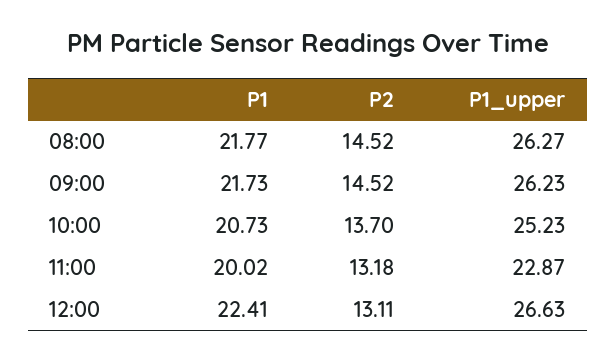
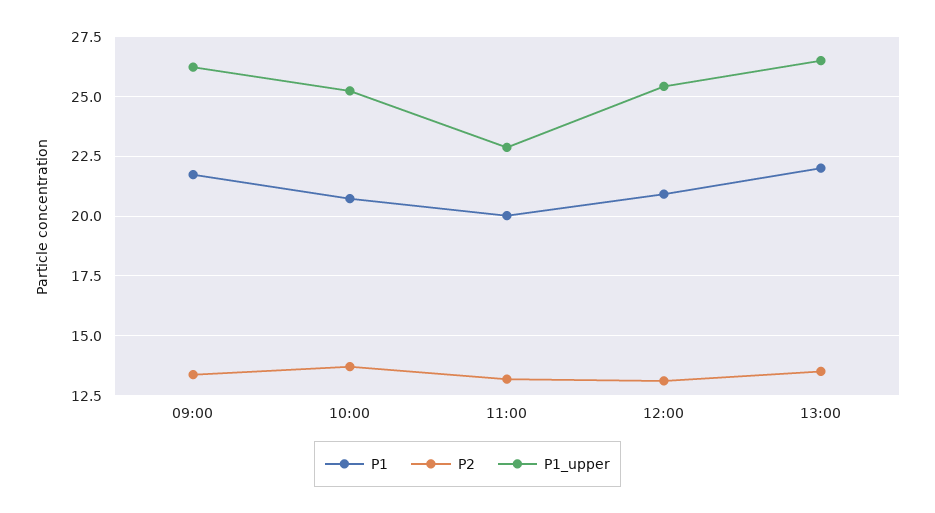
P1, 08:00: 21.77 -> none
P2, 08:00: 14.52 -> none
P1_upper, 08:00: 26.27 -> none
P2, 09:00: 14.52 -> 13.5
P1, 12:00: 22.41 -> 21
P1_upper, 12:00: 26.63 -> 25.5
P1, 13:00: none -> 22
P2, 13:00: none -> 13.5
P1_upper, 13:00: none -> 26.5

